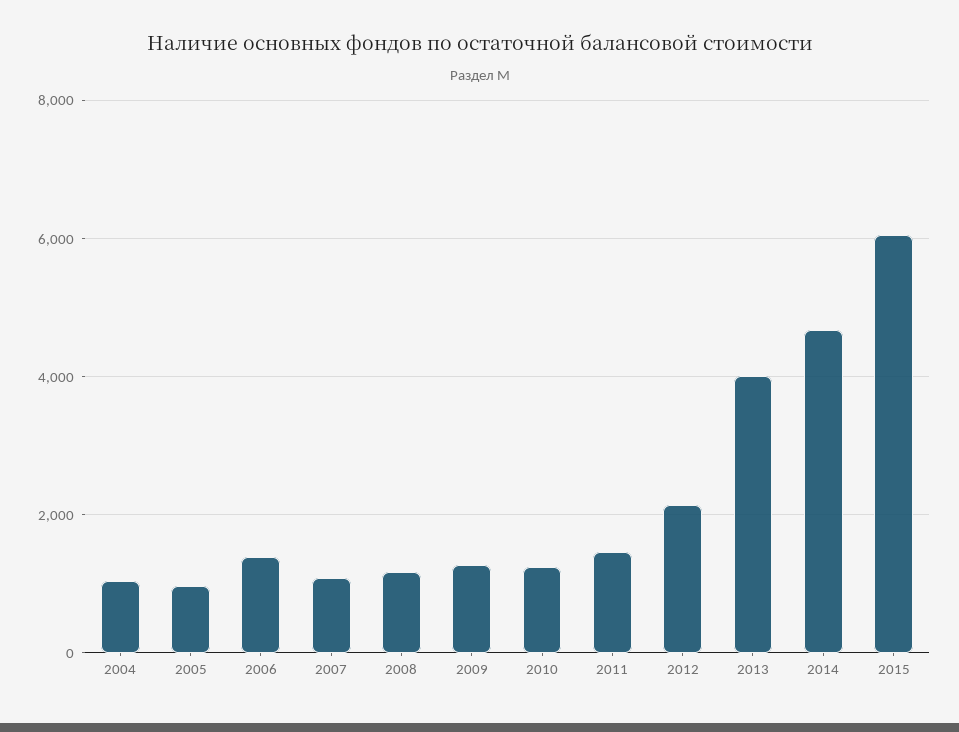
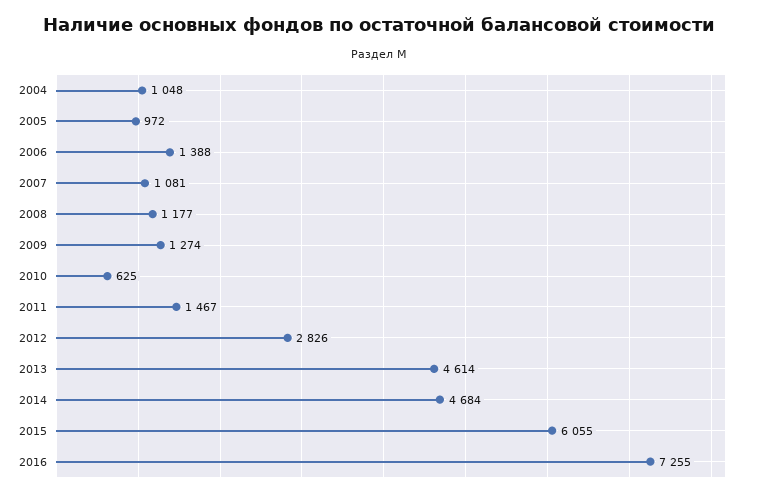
2010: 1200 -> 625
2012: 2200 -> 2826
2013: 4000 -> 4614
2016: none -> 7255

